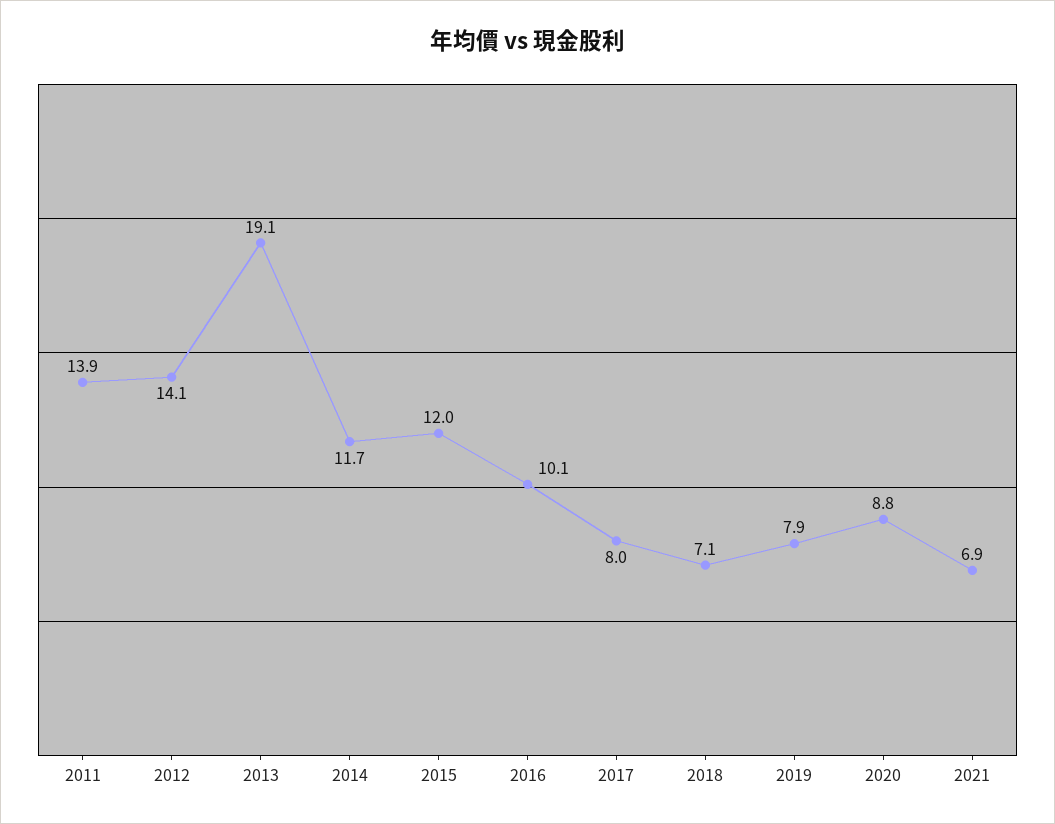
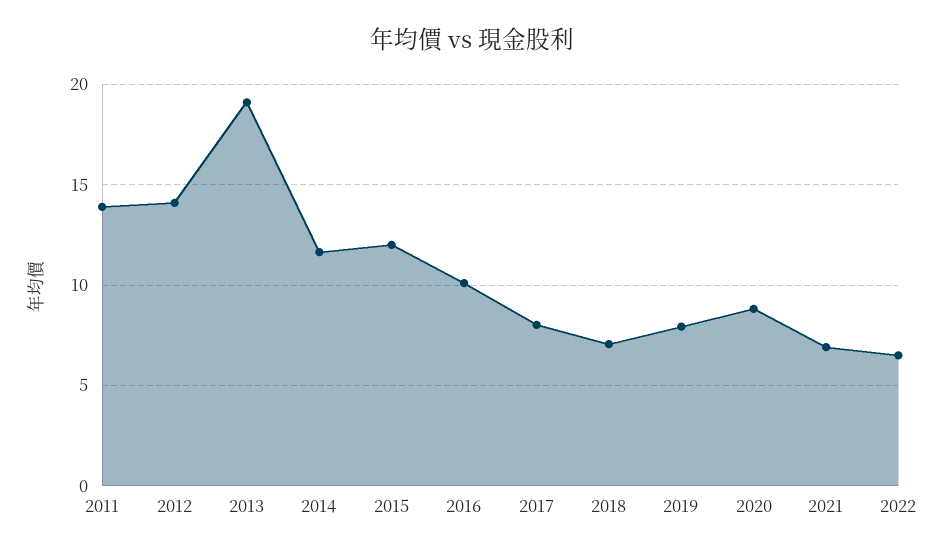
2022: none -> 6.5

